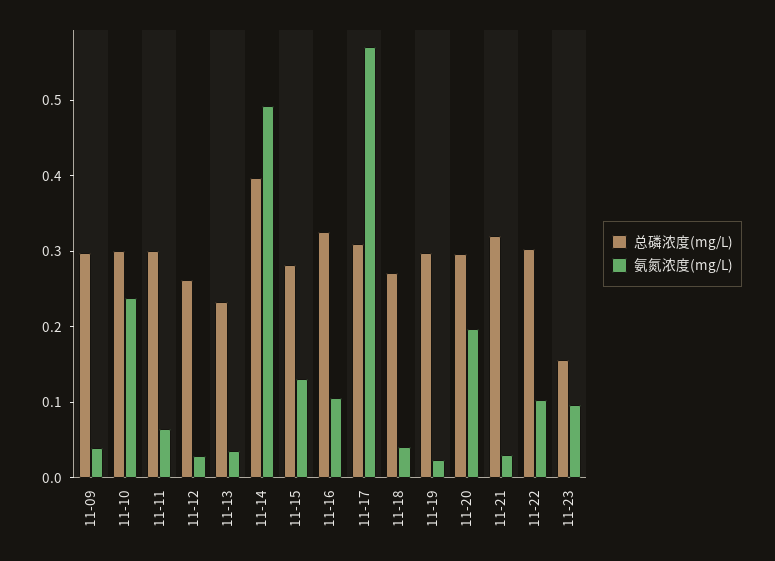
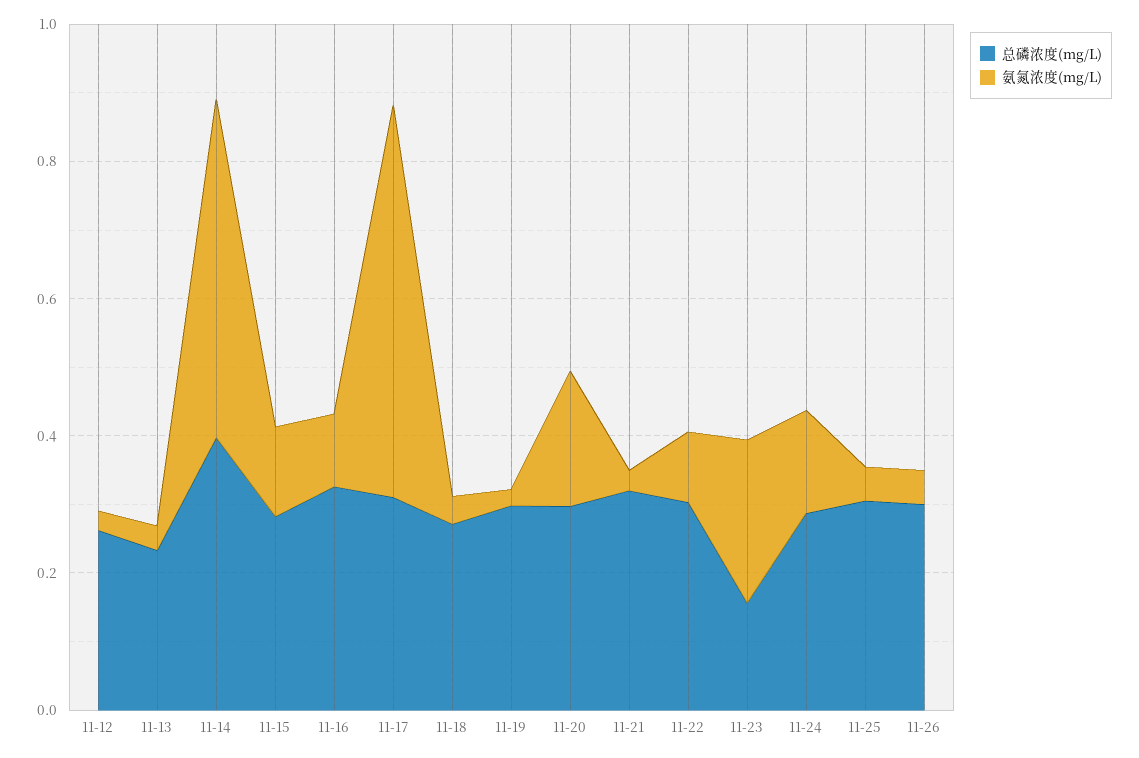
总磷浓度(mg/L), 11-09: 0.3 -> none
氨氮浓度(mg/L), 11-09: 0.04 -> none
总磷浓度(mg/L), 11-10: 0.3 -> none
氨氮浓度(mg/L), 11-10: 0.24 -> none
总磷浓度(mg/L), 11-11: 0.3 -> none
氨氮浓度(mg/L), 11-11: 0.06 -> none
氨氮浓度(mg/L), 11-23: 0.1 -> 0.25
总磷浓度(mg/L), 11-24: none -> 0.3
氨氮浓度(mg/L), 11-24: none -> 0.15
总磷浓度(mg/L), 11-25: none -> 0.3
氨氮浓度(mg/L), 11-25: none -> 0.05
总磷浓度(mg/L), 11-26: none -> 0.3
氨氮浓度(mg/L), 11-26: none -> 0.05

